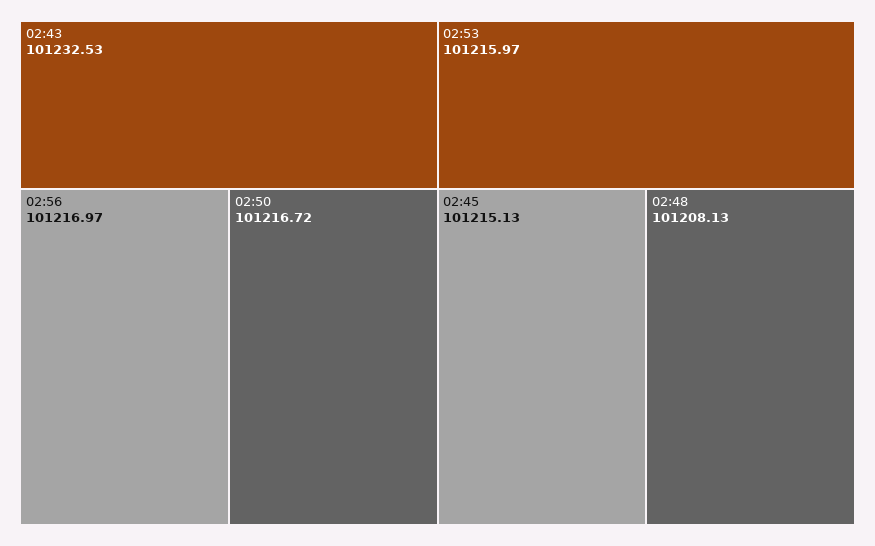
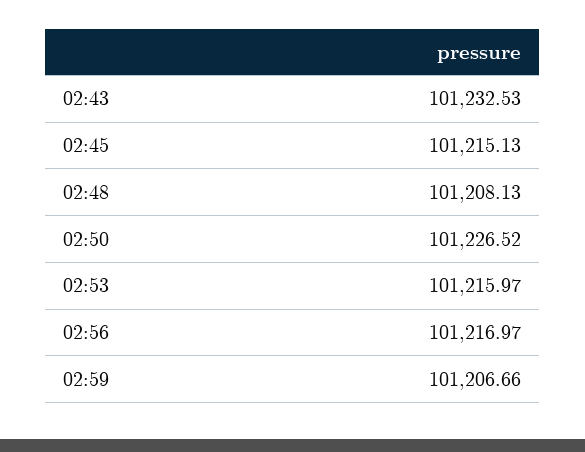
02:50: 101216.72 -> 101226.52
02:59: none -> 101206.66

